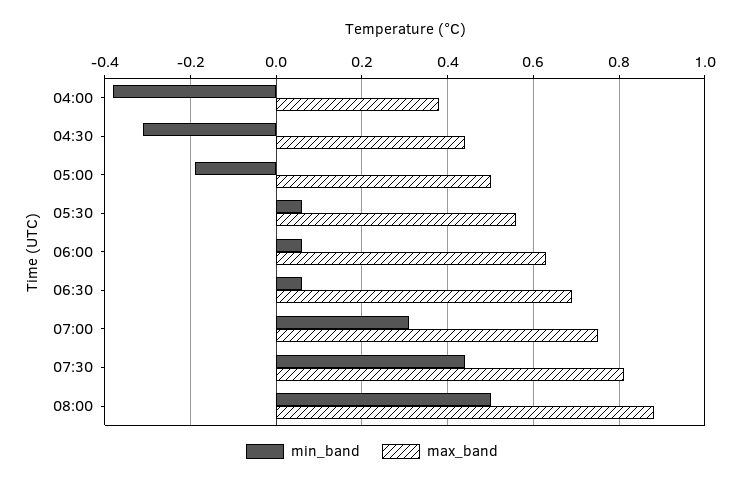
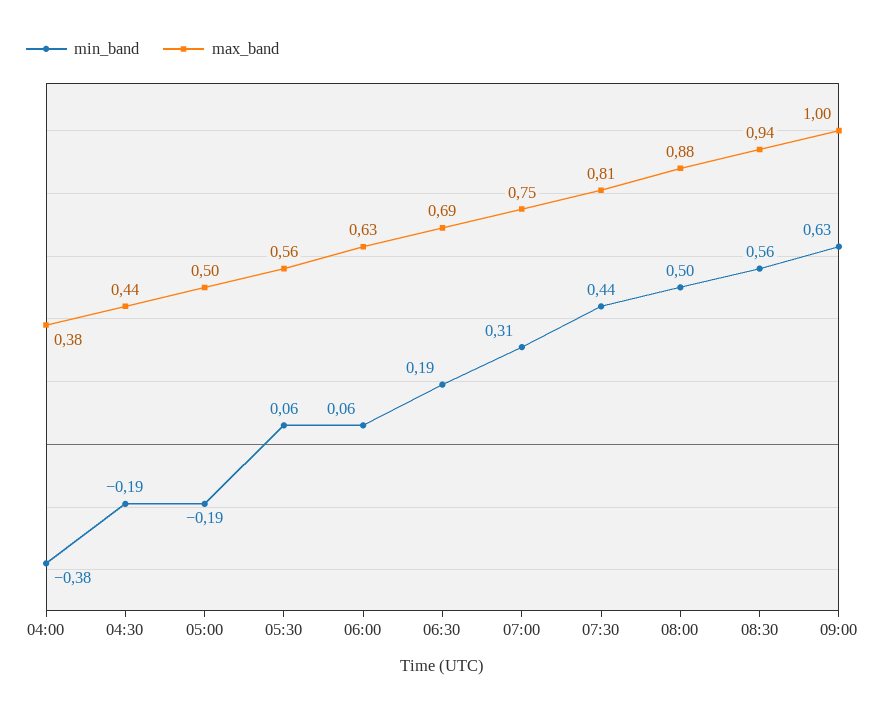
min_band, 04:30: -0.3 -> -0.19
min_band, 06:30: 0.05 -> 0.19
min_band, 08:30: none -> 0.56
max_band, 08:30: none -> 0.94
min_band, 09:00: none -> 0.63
max_band, 09:00: none -> 1

